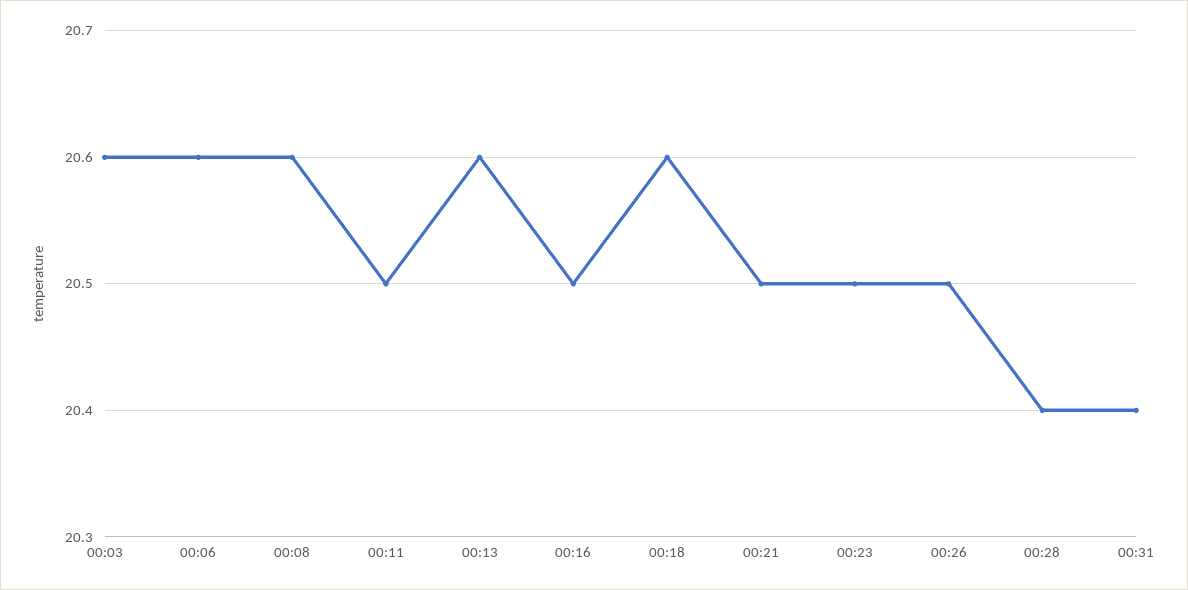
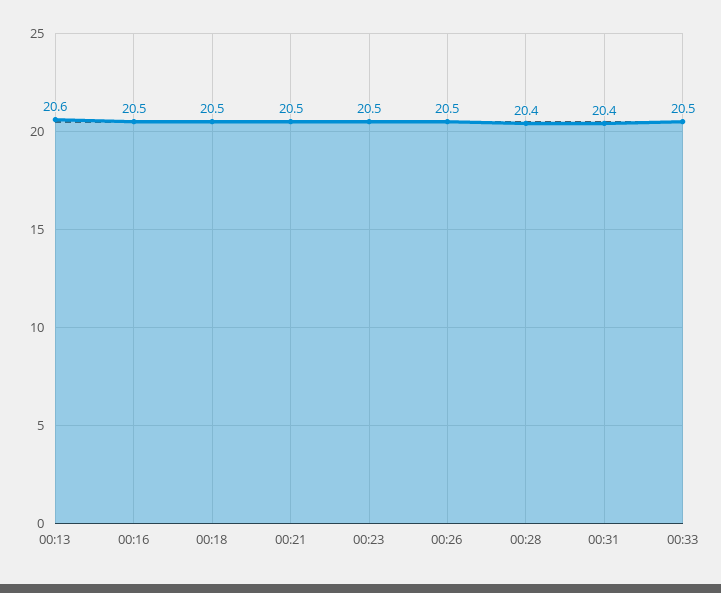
00:03: 20.6 -> none
00:06: 20.6 -> none
00:08: 20.6 -> none
00:11: 20.5 -> none
00:18: 20.6 -> 20.5
00:33: none -> 20.5

